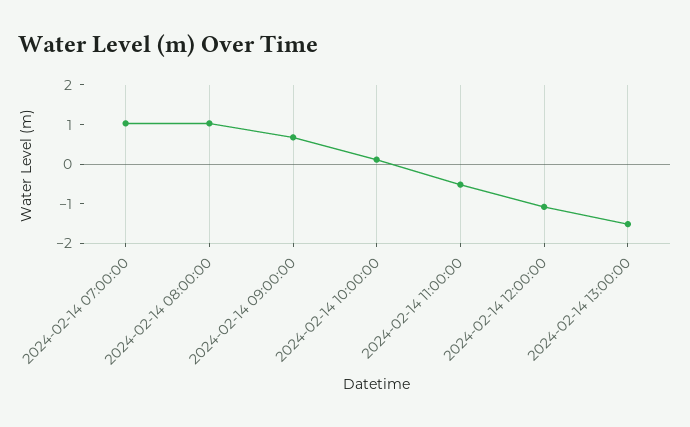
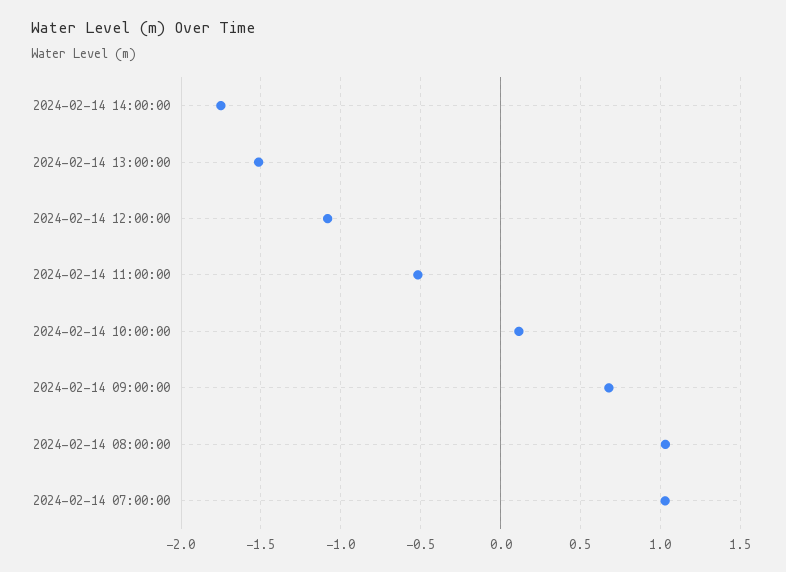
2024-02-14 14:00:00: none -> -1.75

